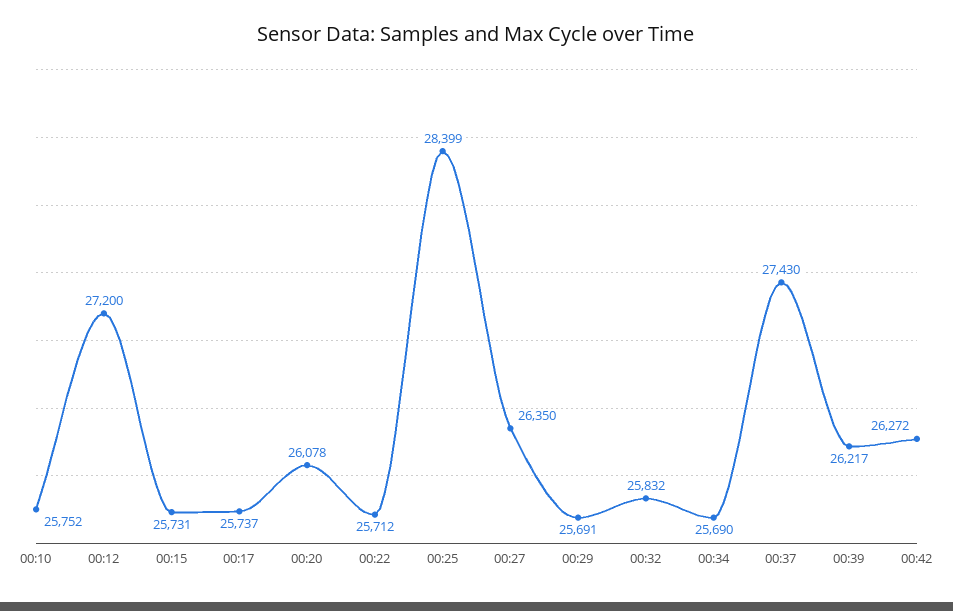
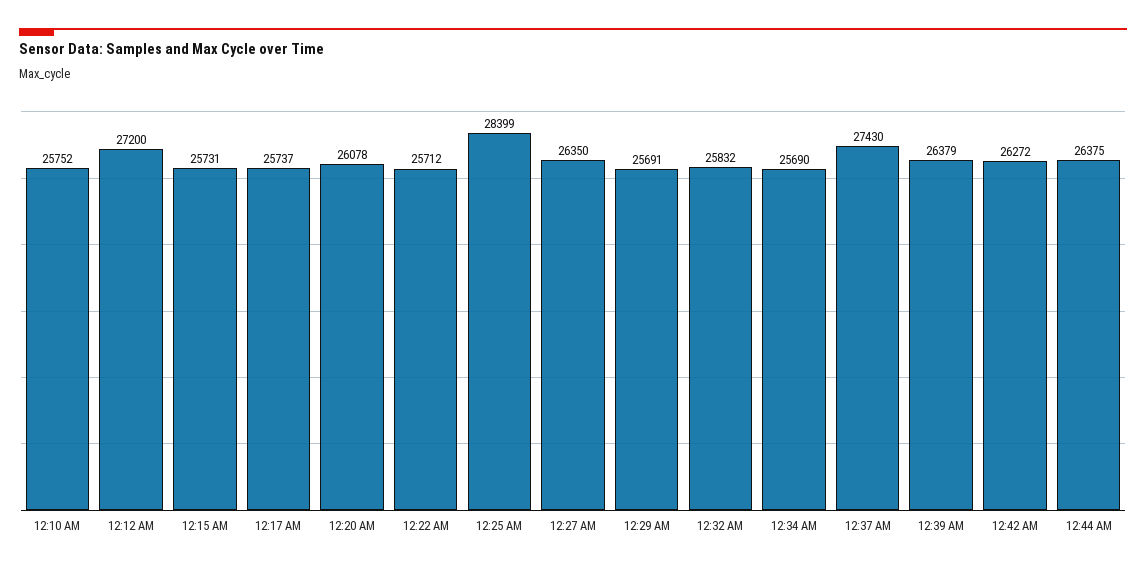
00:39: 26217 -> 26379
12:44 AM: none -> 26375

